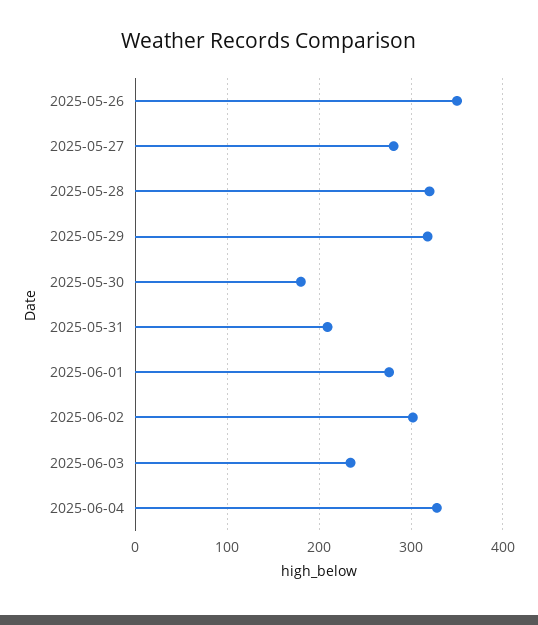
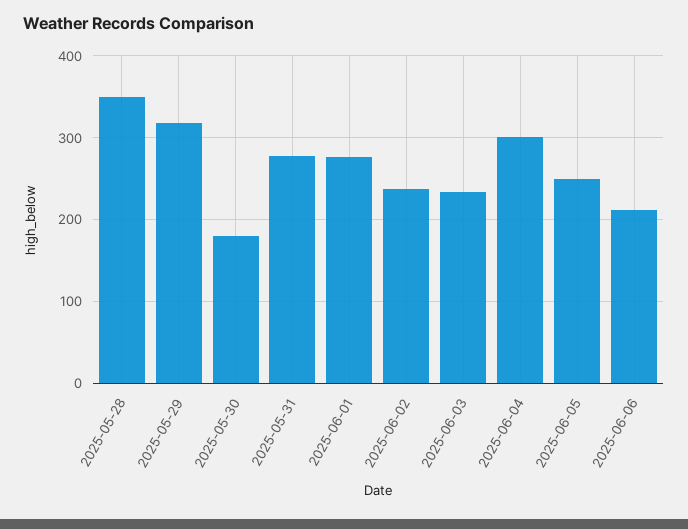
2025-05-26: 350 -> none
2025-05-27: 280 -> none
2025-05-28: 320 -> 350
2025-05-31: 210 -> 280
2025-06-02: 300 -> 240
2025-06-04: 330 -> 300
2025-06-05: none -> 250
2025-06-06: none -> 210

